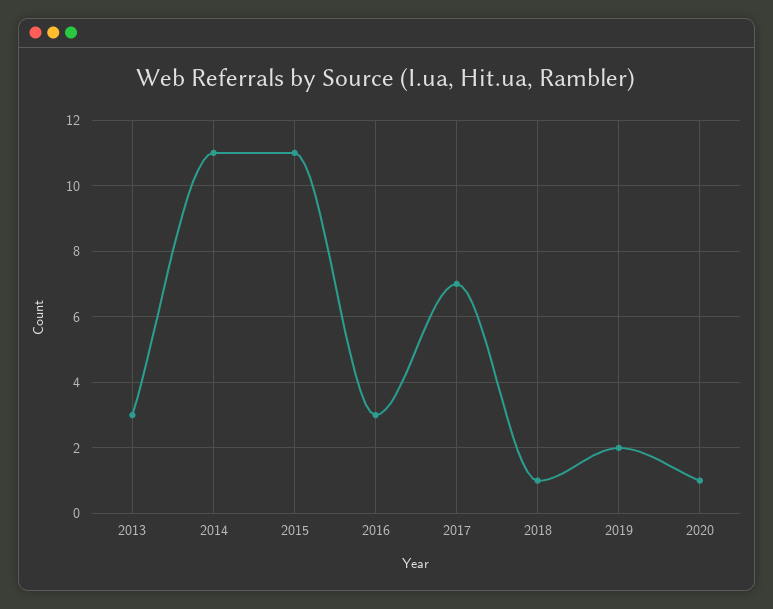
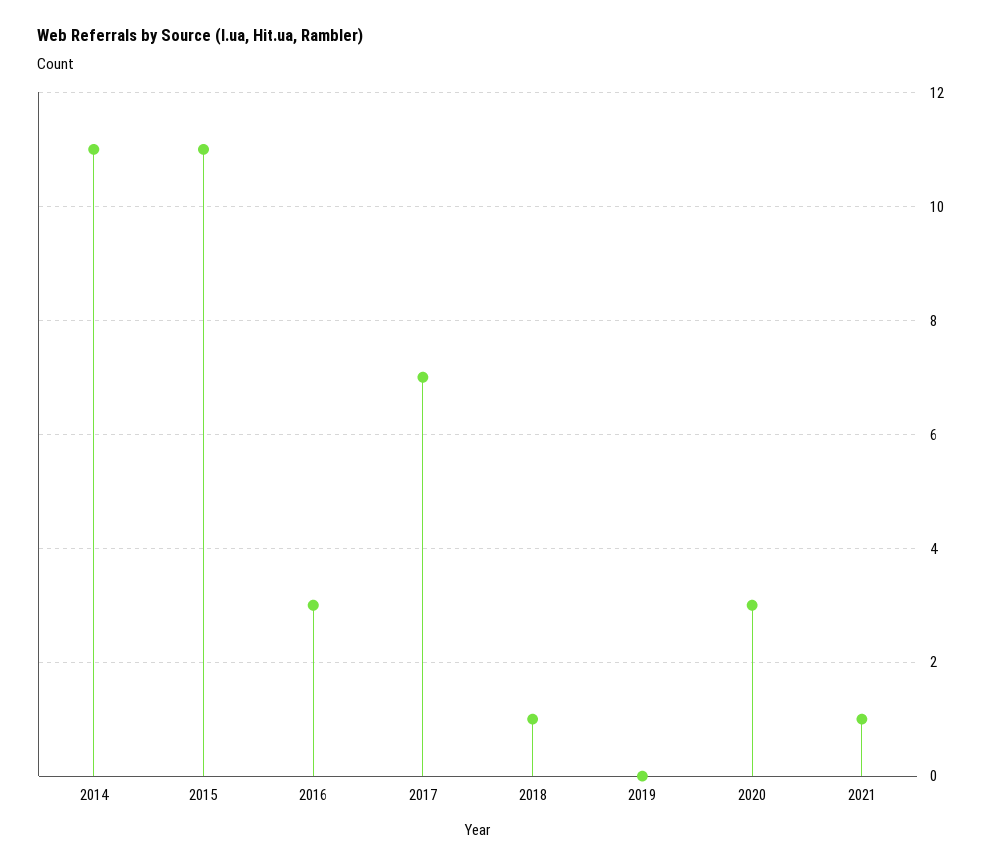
2013: 3 -> none
2019: 2 -> 0
2020: 1 -> 3
2021: none -> 1

